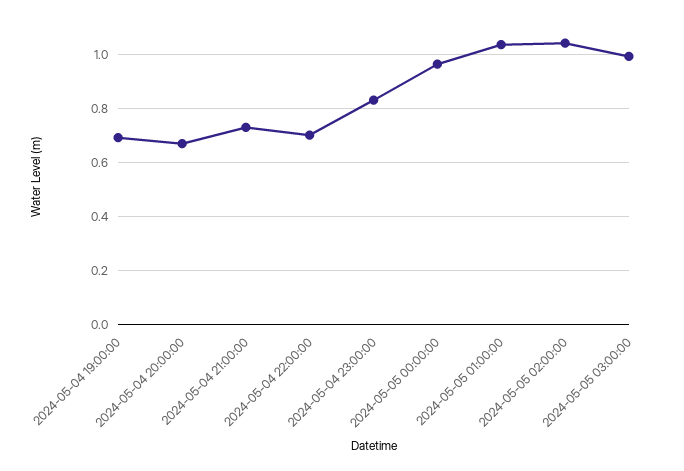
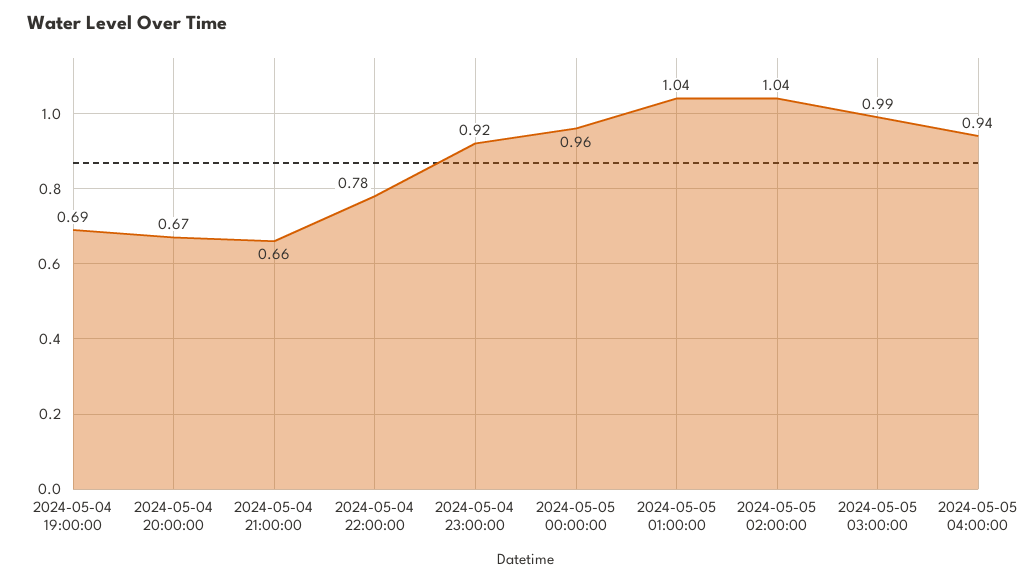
2024-05-04 21:00:00: 0.725 -> 0.66
2024-05-04 22:00:00: 0.7 -> 0.78
2024-05-04 23:00:00: 0.825 -> 0.92
2024-05-05 04:00:00: none -> 0.94

